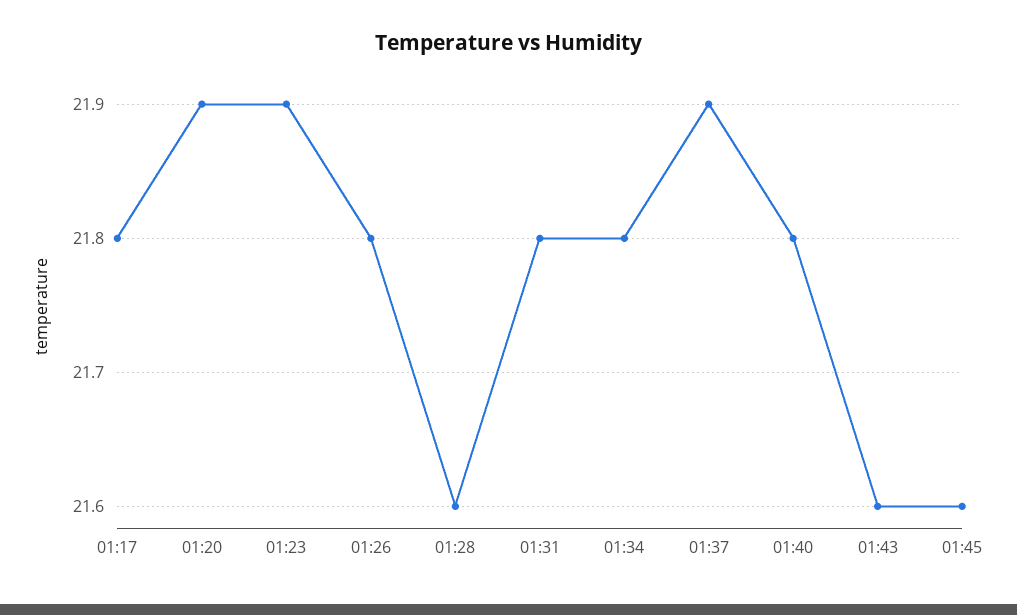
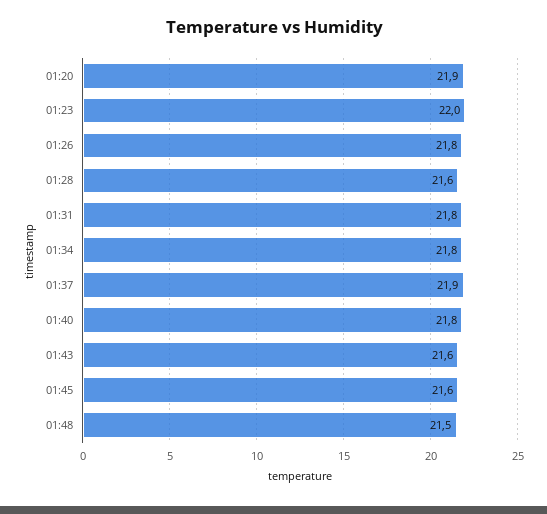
01:17: 21.8 -> none
01:23: 21.9 -> 22
01:48: none -> 21.5

